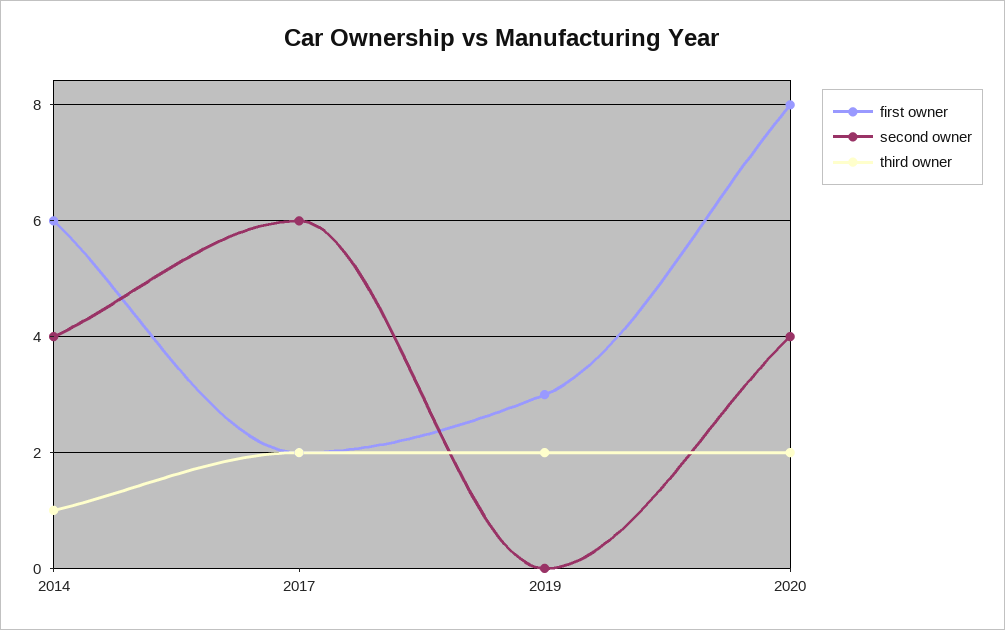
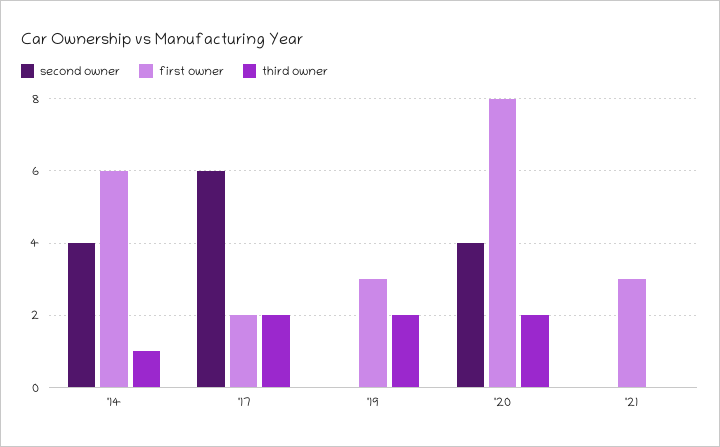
second owner, '21: none -> 0
first owner, '21: none -> 3
third owner, '21: none -> 0

